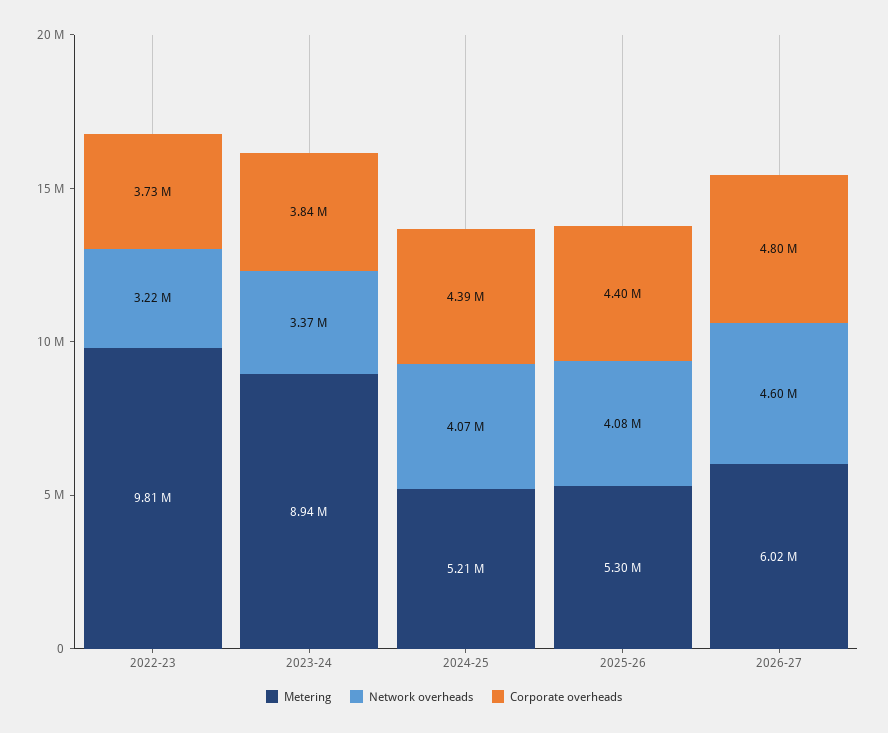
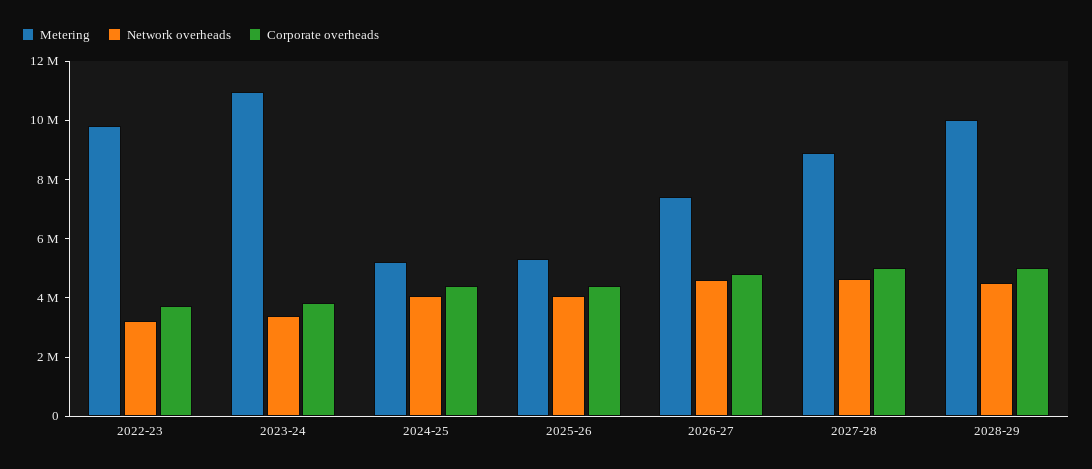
Metering, 2023-24: 8940000 -> 11000000
Metering, 2026-27: 6020000 -> 7500000
Metering, 2027-28: none -> 9000000
Network overheads, 2027-28: none -> 4500000
Corporate overheads, 2027-28: none -> 5000000
Metering, 2028-29: none -> 10000000
Network overheads, 2028-29: none -> 4500000
Corporate overheads, 2028-29: none -> 5000000

